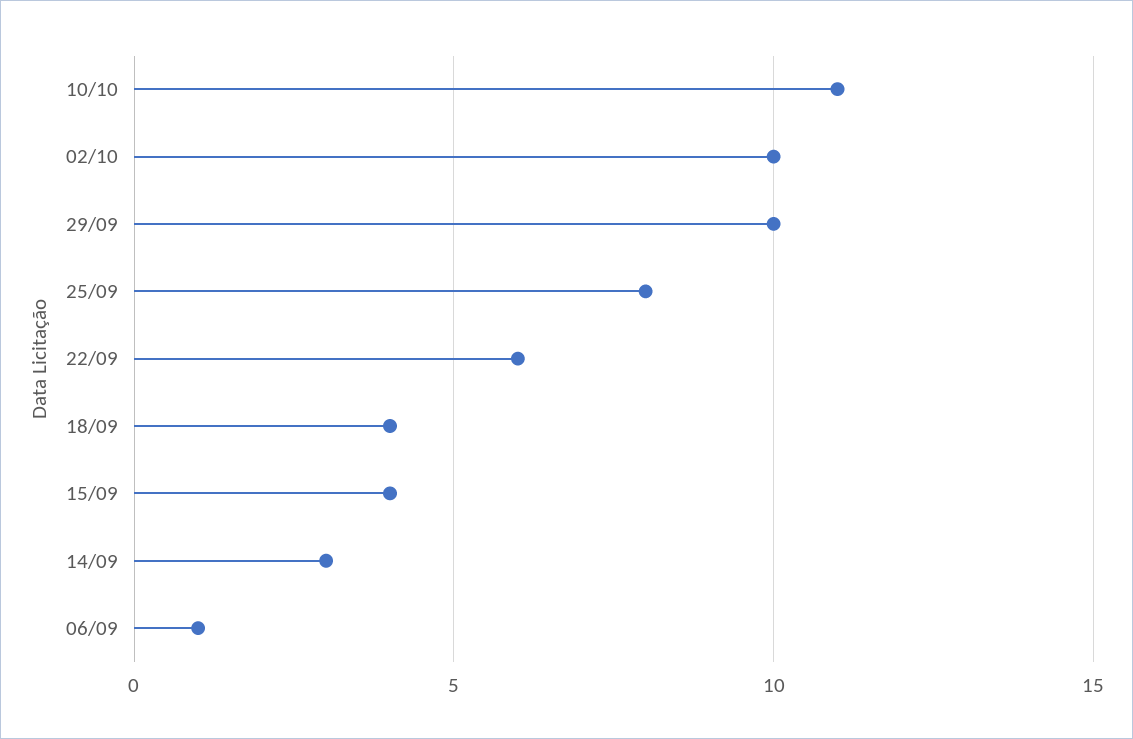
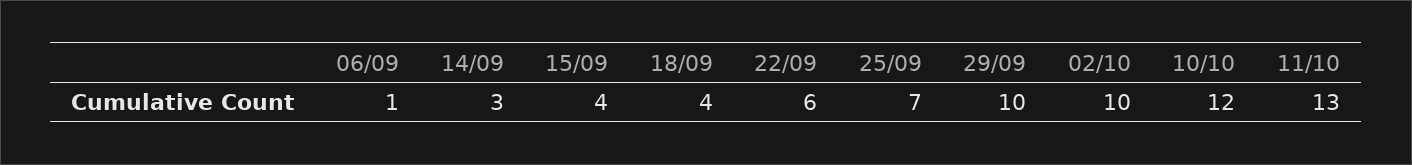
10/10: 11 -> 12
25/09: 8 -> 7
11/10: none -> 13

